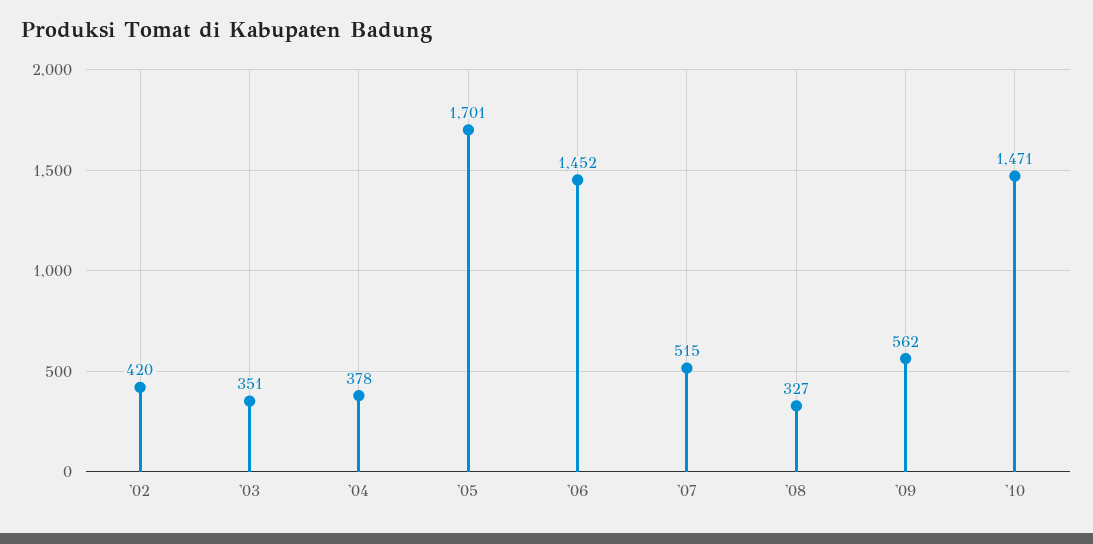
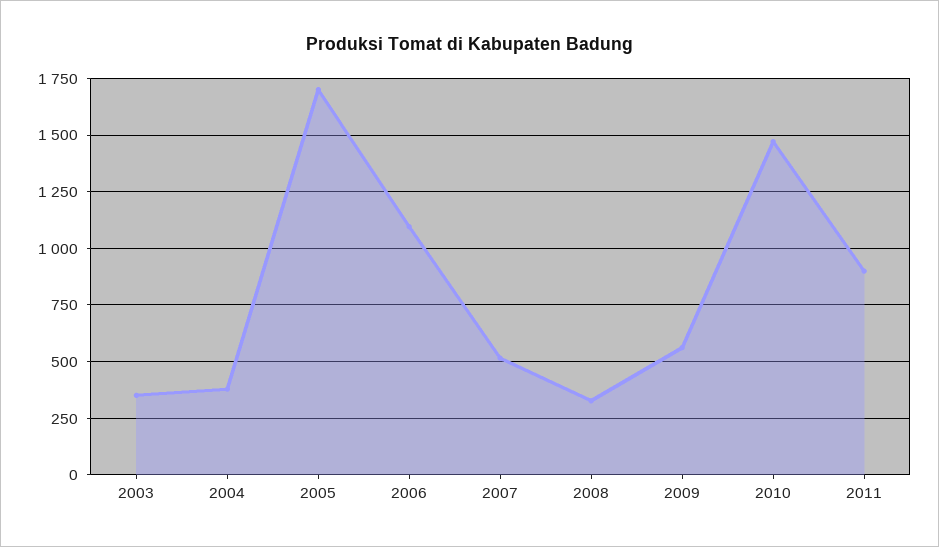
'02: 420 -> none
'06: 1452 -> 1100
2011: none -> 900

